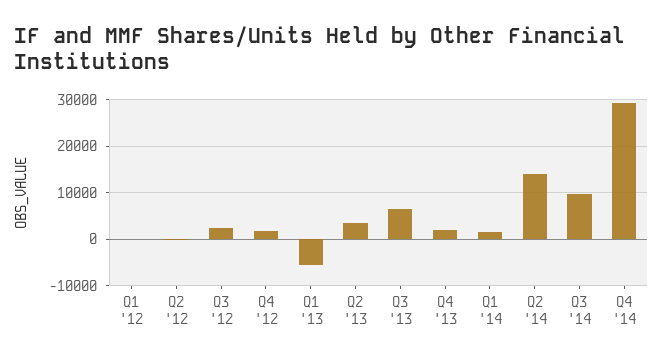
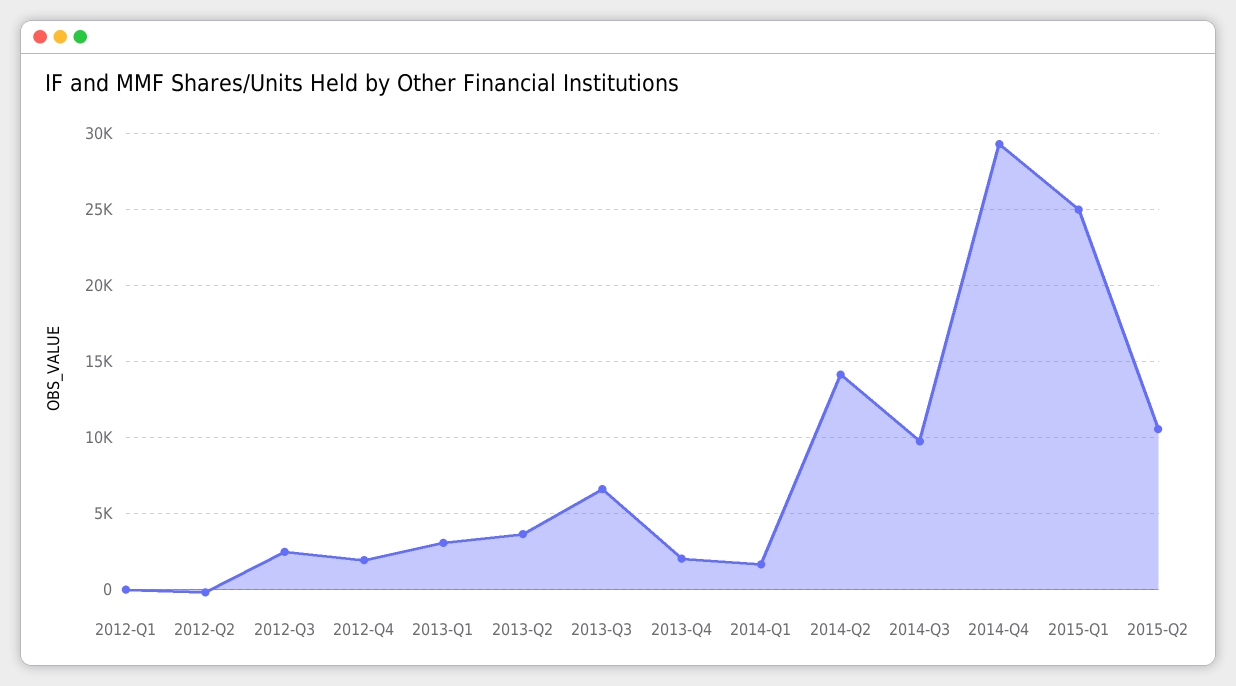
Q1 '13: -6000 -> 3000
2015-Q1: none -> 25000
2015-Q2: none -> 10500

